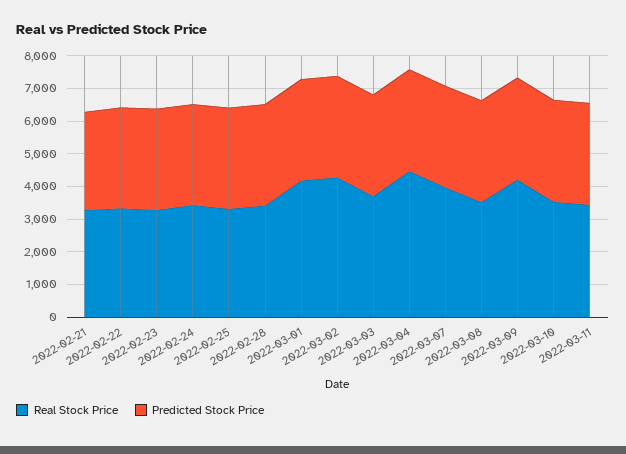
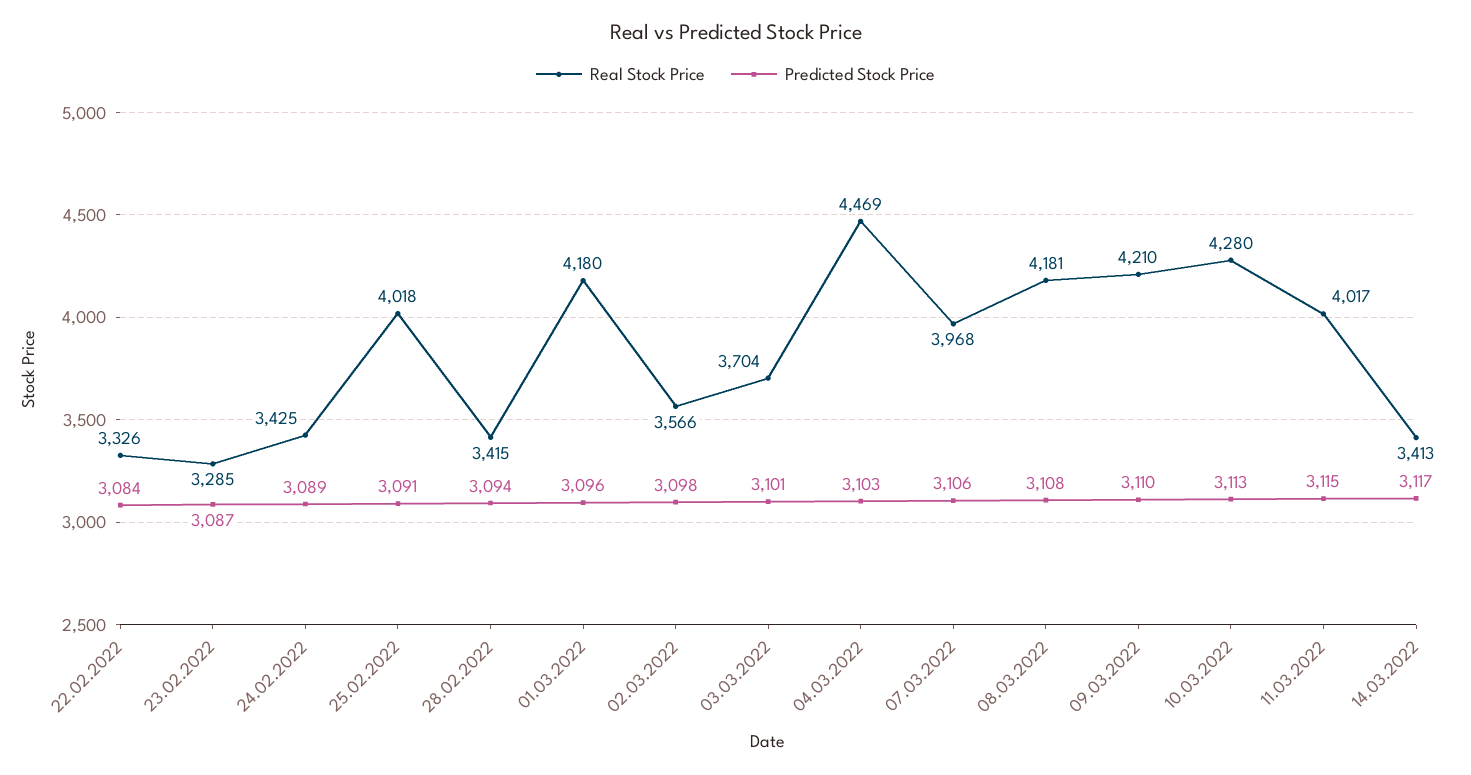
Real Stock Price, 2022-02-21: 3250 -> none
Predicted Stock Price, 2022-02-21: 3000 -> none
Real Stock Price, 2022-02-25: 3250 -> 4018
Real Stock Price, 2022-03-02: 4250 -> 3566
Real Stock Price, 2022-03-08: 3500 -> 4181
Real Stock Price, 2022-03-10: 3500 -> 4280
Real Stock Price, 2022-03-11: 3500 -> 4017
Real Stock Price, 14.03.2022: none -> 3413
Predicted Stock Price, 14.03.2022: none -> 3117

